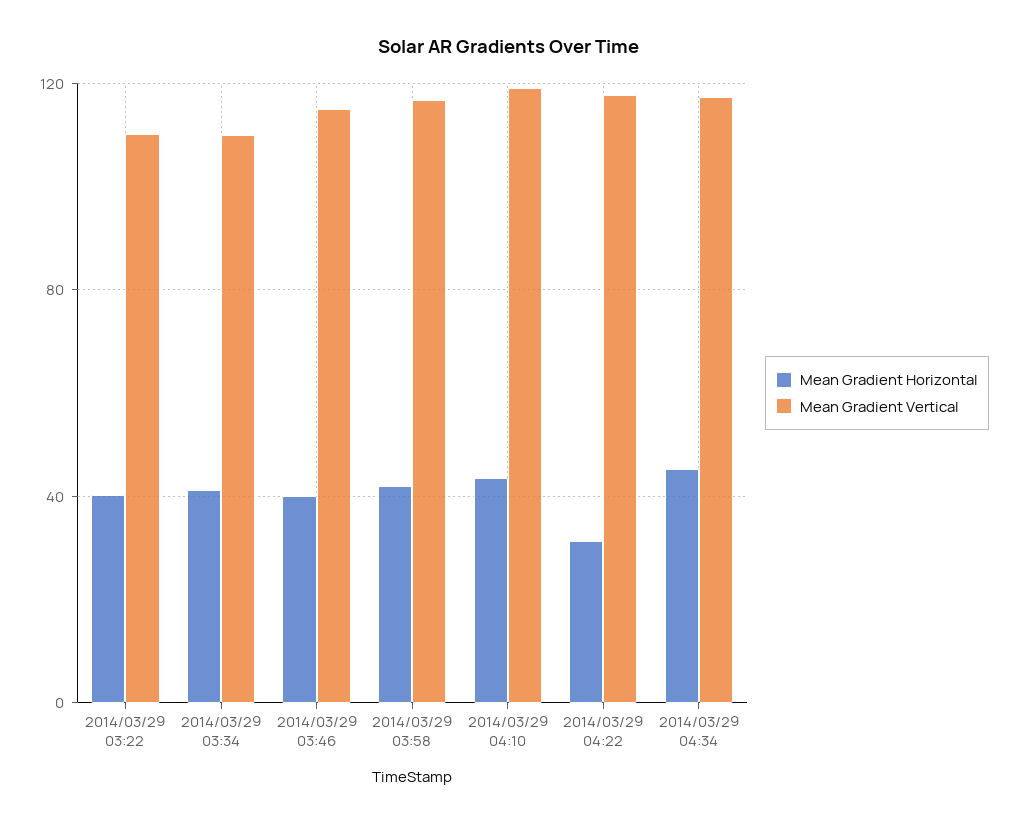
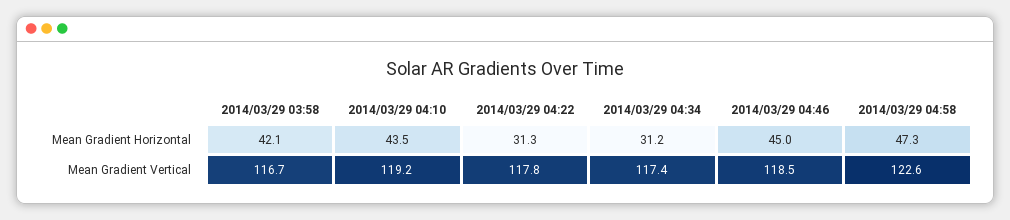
Mean Gradient Horizontal, 2014/03/29 03:22: 40 -> none
Mean Gradient Vertical, 2014/03/29 03:22: 110 -> none
Mean Gradient Horizontal, 2014/03/29 03:34: 40 -> none
Mean Gradient Vertical, 2014/03/29 03:34: 110 -> none
Mean Gradient Horizontal, 2014/03/29 03:46: 40 -> none
Mean Gradient Vertical, 2014/03/29 03:46: 115 -> none
Mean Gradient Horizontal, 2014/03/29 04:34: 45 -> 31.2
Mean Gradient Horizontal, 2014/03/29 04:46: none -> 45
Mean Gradient Horizontal, 2014/03/29 04:58: none -> 47.3
Mean Gradient Vertical, 2014/03/29 04:46: none -> 118.5
Mean Gradient Vertical, 2014/03/29 04:58: none -> 122.6

